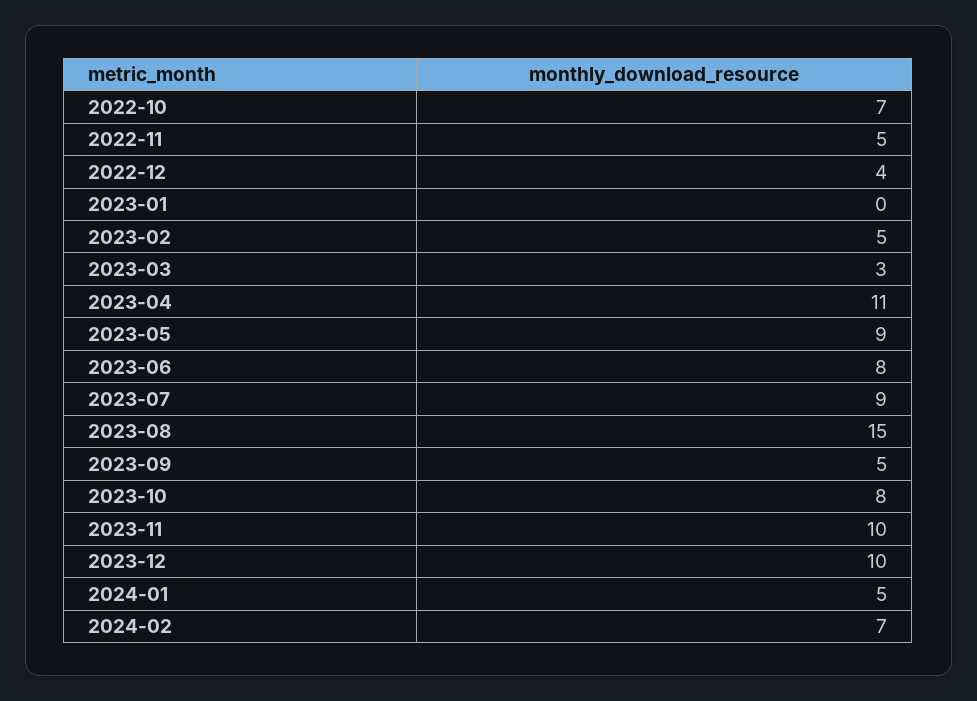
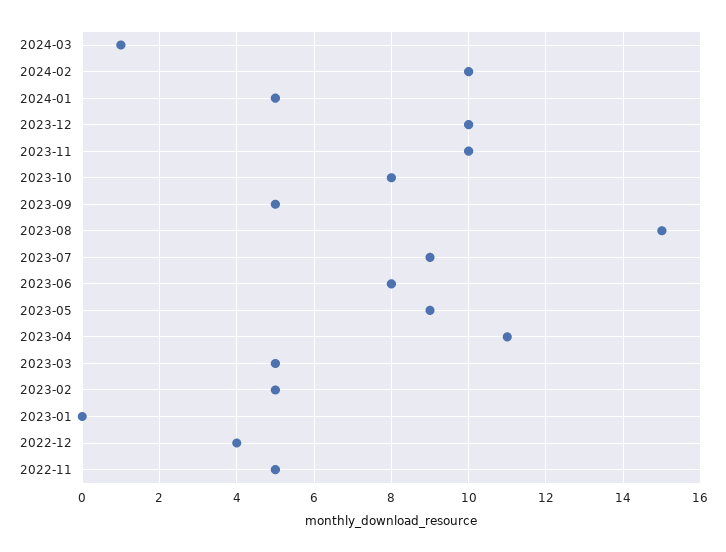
2022-10: 7 -> none
2023-03: 3 -> 5
2024-02: 7 -> 10
2024-03: none -> 1

